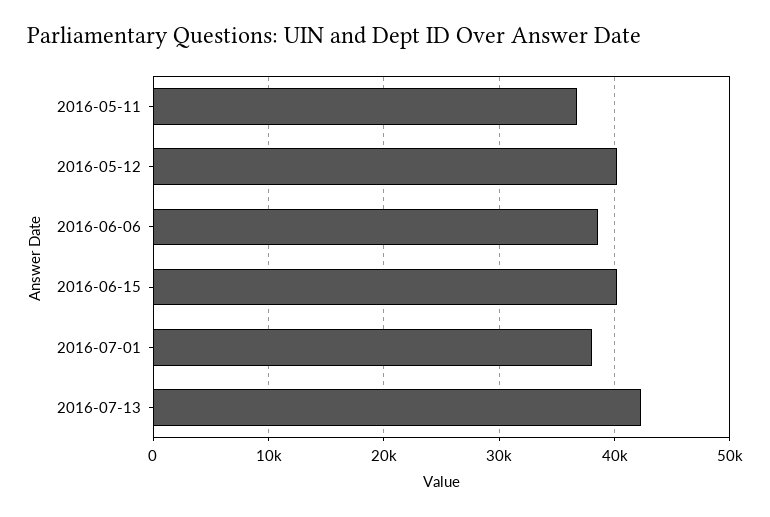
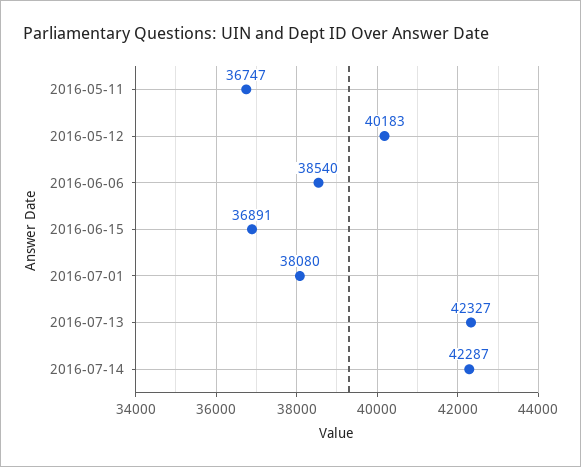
2016-06-15: 40000 -> 36891
2016-07-14: none -> 42287

